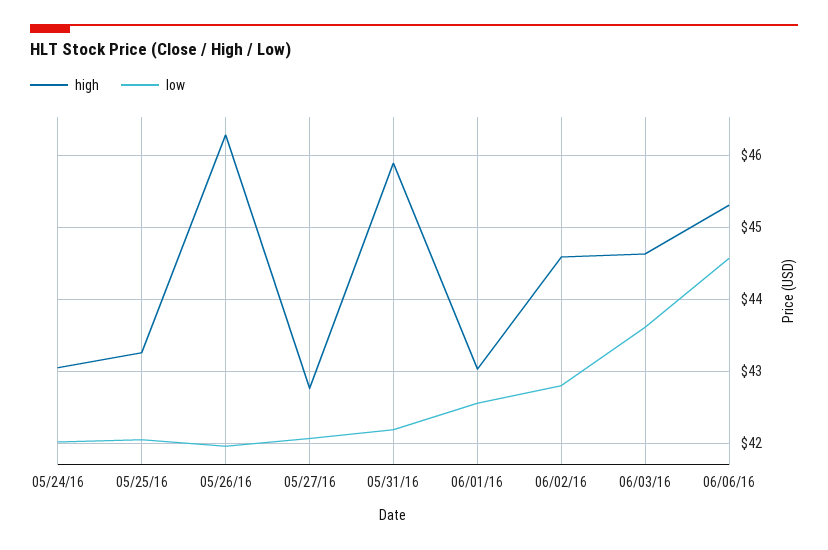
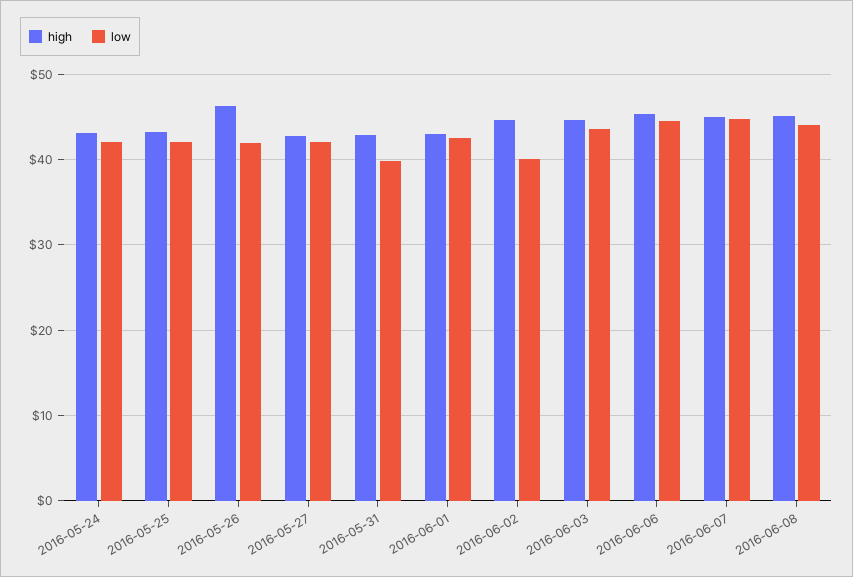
high, 05/31/16: 45.9 -> 43
low, 05/31/16: 42.2 -> 40
low, 06/02/16: 42.8 -> 40
high, 2016-06-07: none -> 45
low, 2016-06-07: none -> 45
high, 2016-06-08: none -> 45
low, 2016-06-08: none -> 44

